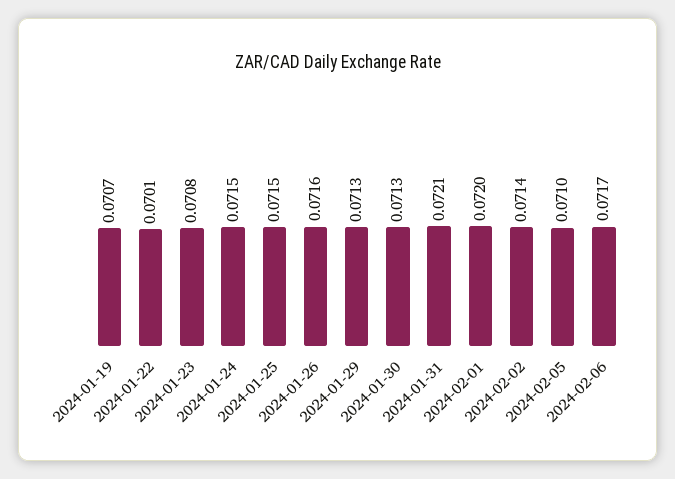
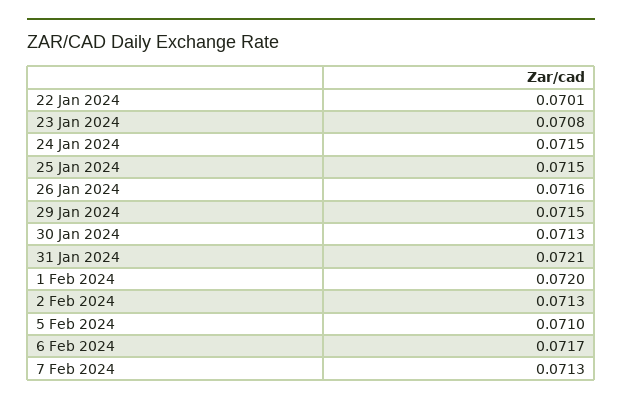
2024-01-19: 0.0707 -> none
2024-01-29: 0.0713 -> 0.0715
2024-02-02: 0.0714 -> 0.0713
7 Feb 2024: none -> 0.0713

